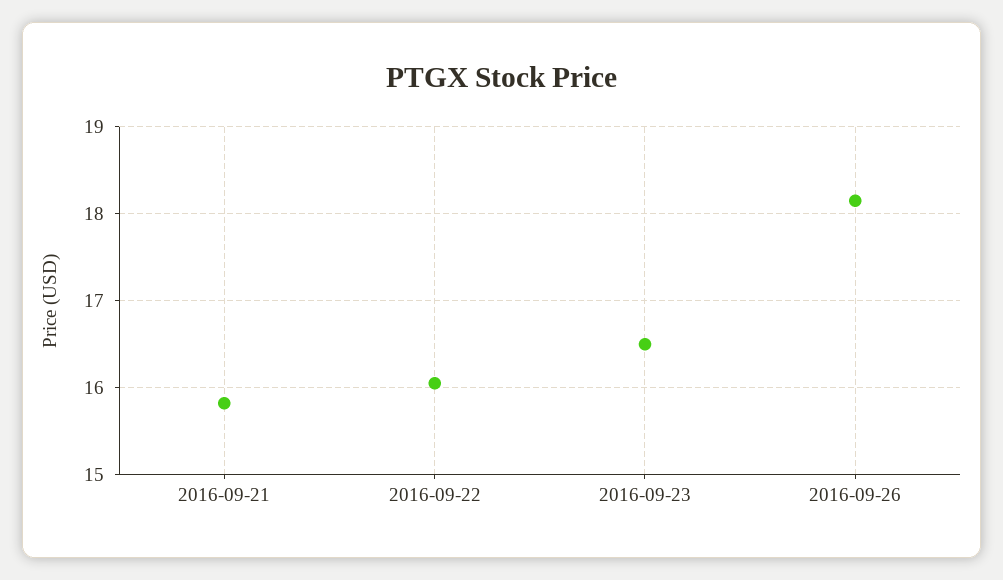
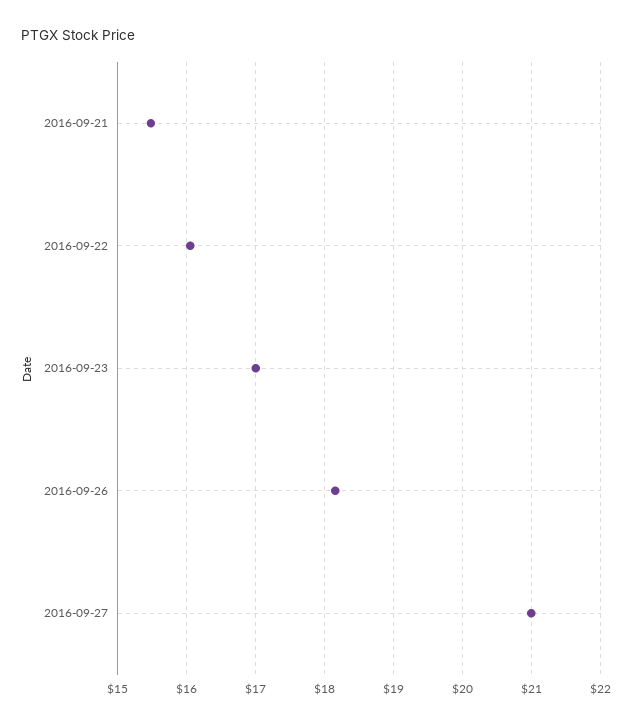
2016-09-21: 15.8 -> 15.5
2016-09-23: 16.5 -> 17
2016-09-27: none -> 21

